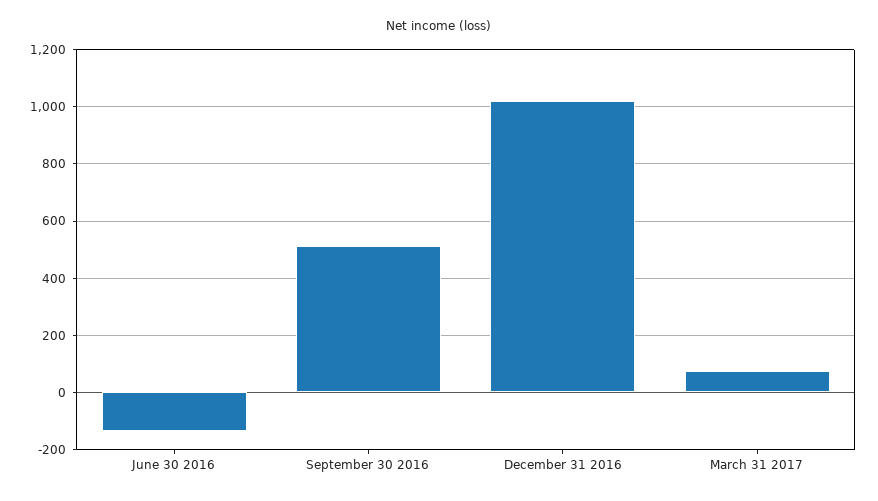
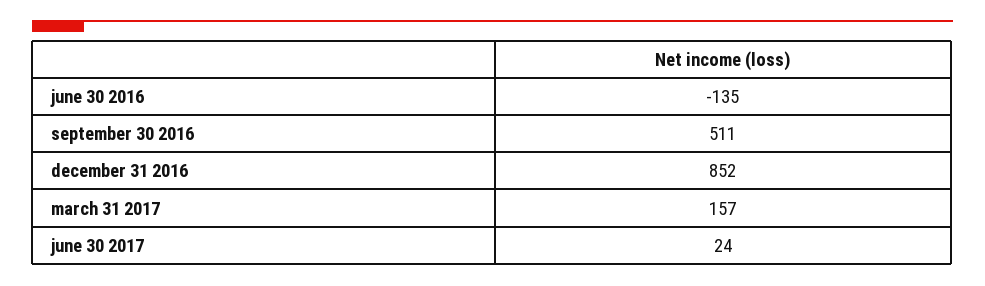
December 31 2016: 1025 -> 852
March 31 2017: 75 -> 157
june 30 2017: none -> 24

